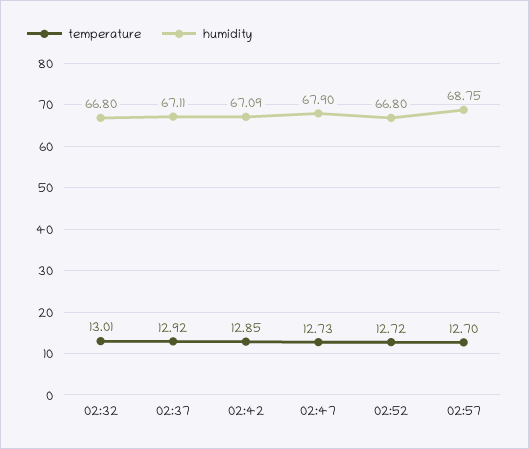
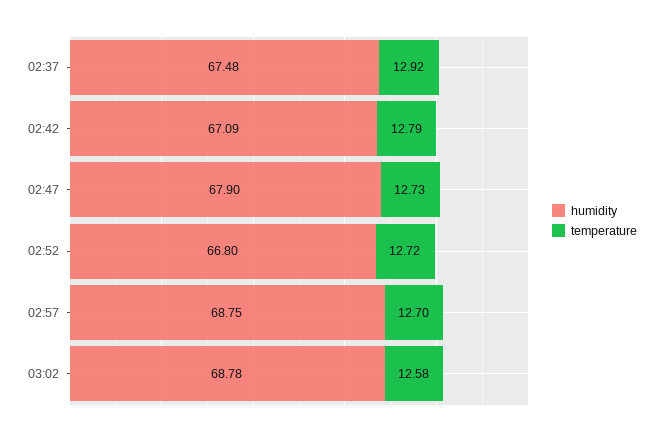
temperature, 02:32: 13.01 -> none
humidity, 02:32: 66.8 -> none
humidity, 02:37: 67.11 -> 67.48
temperature, 02:42: 12.85 -> 12.79
humidity, 03:02: none -> 68.78
temperature, 03:02: none -> 12.58

